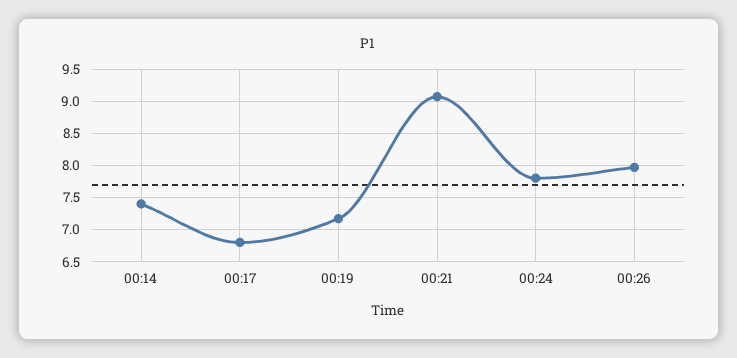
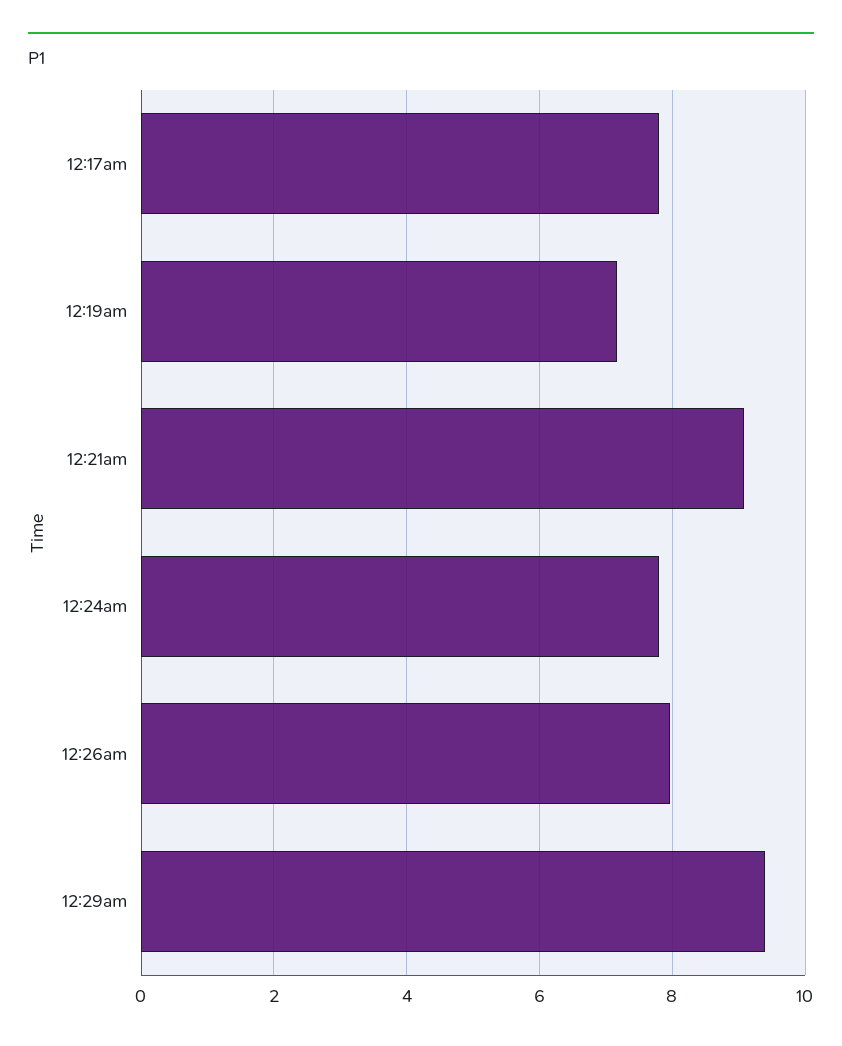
00:14: 7.4 -> none
00:17: 6.8 -> 7.8
12:29am: none -> 9.4

